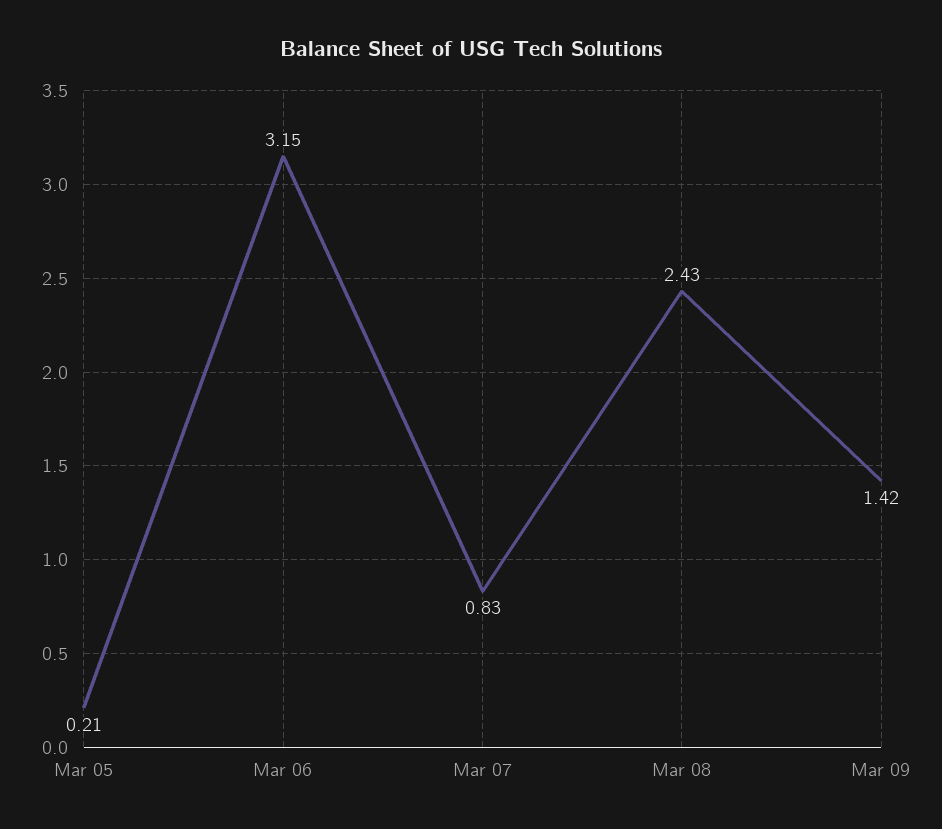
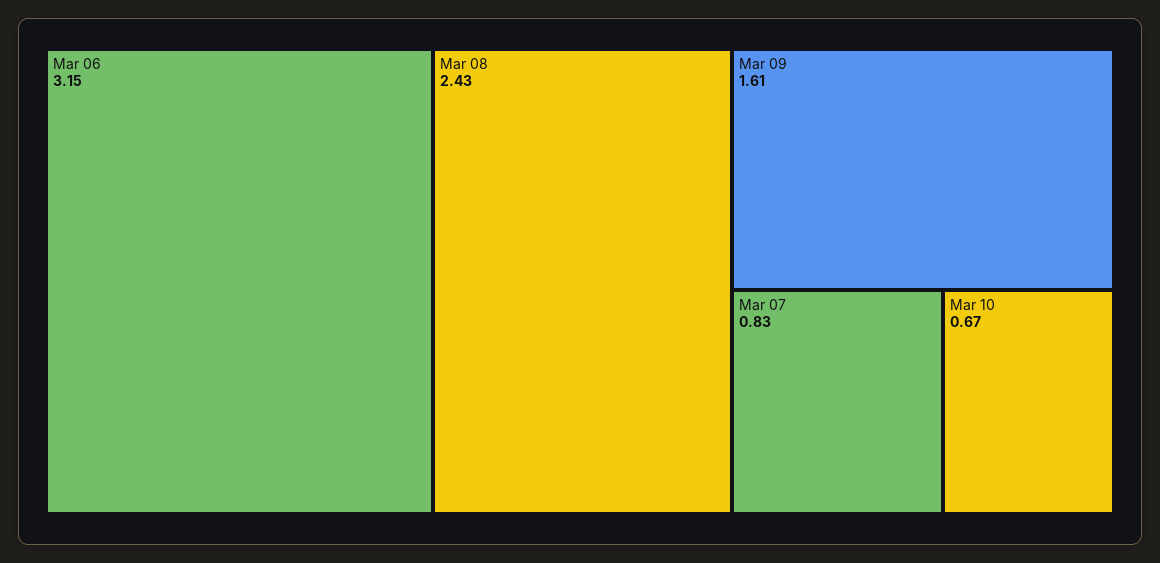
Mar 05: 0.21 -> none
Mar 09: 1.42 -> 1.61
Mar 10: none -> 0.67

